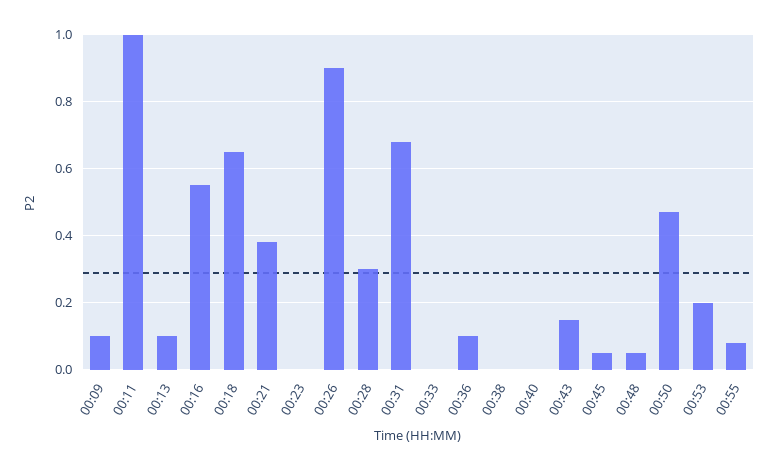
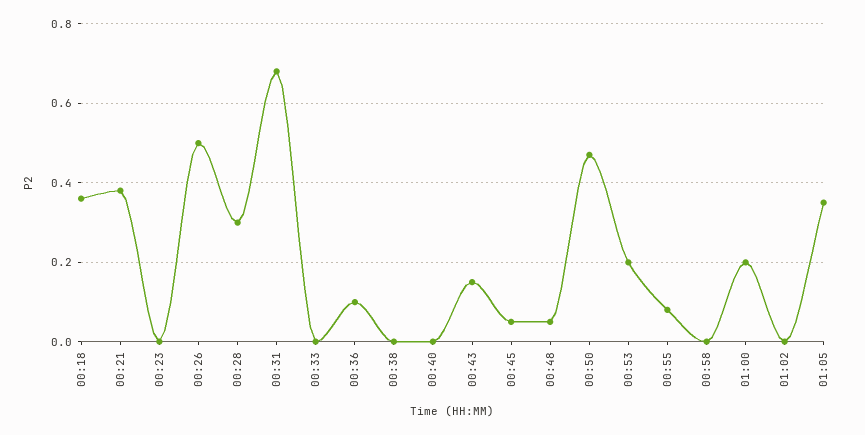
00:09: 0.1 -> none
00:11: 1 -> none
00:13: 0.1 -> none
00:16: 0.55 -> none
00:18: 0.65 -> 0.35
00:26: 0.9 -> 0.5
00:58: none -> 0
01:00: none -> 0.2
01:02: none -> 0
01:05: none -> 0.35

